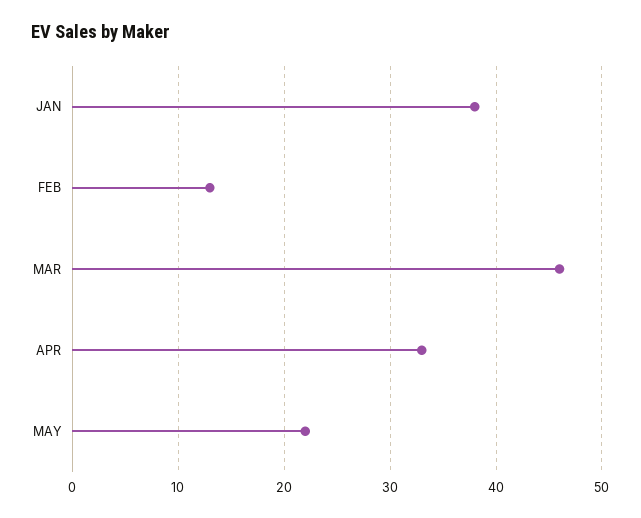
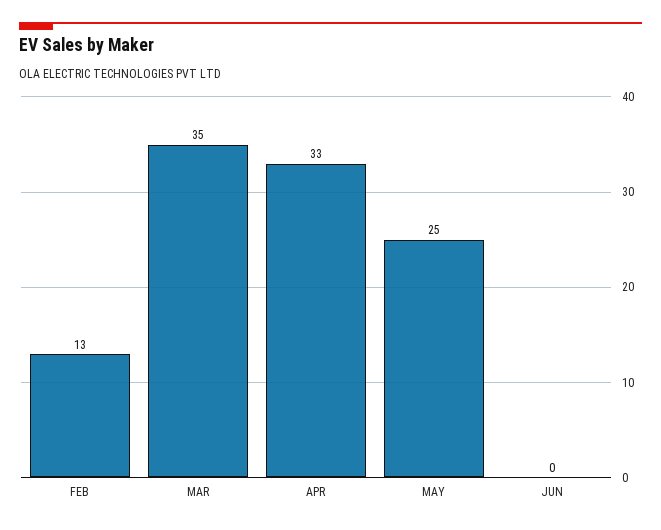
JAN: 38 -> none
MAR: 46 -> 35
MAY: 22 -> 25
JUN: none -> 0

